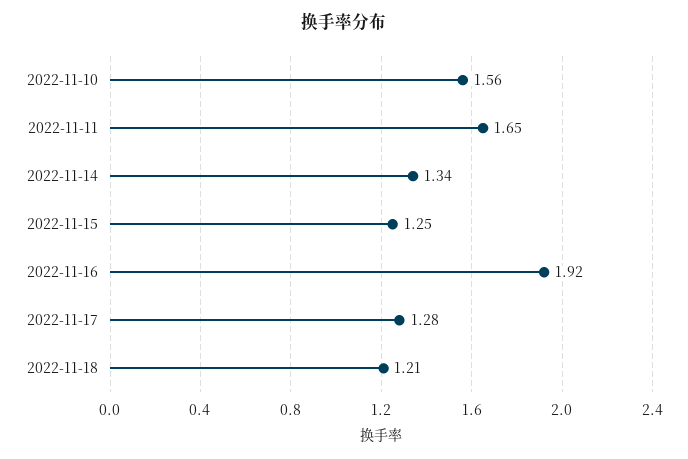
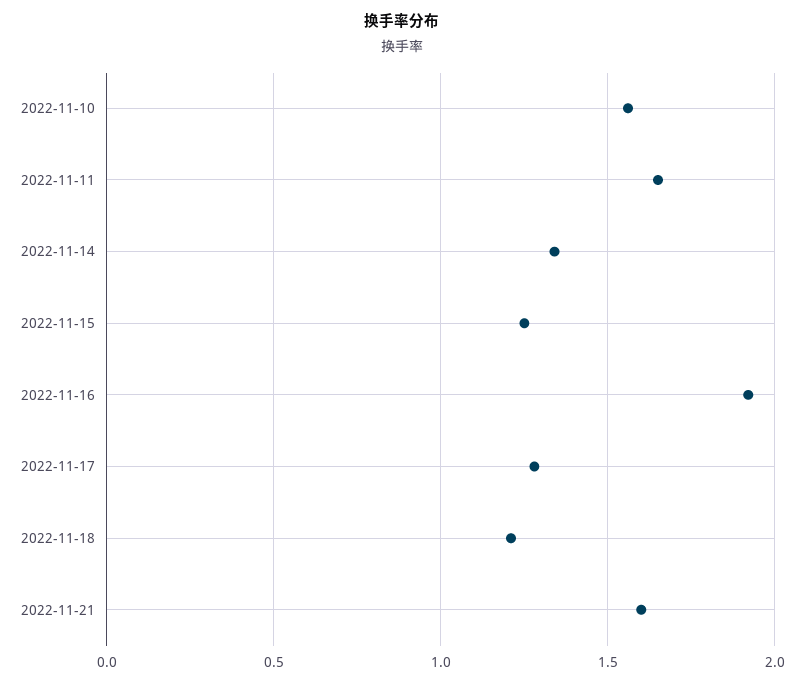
2022-11-21: none -> 1.6

